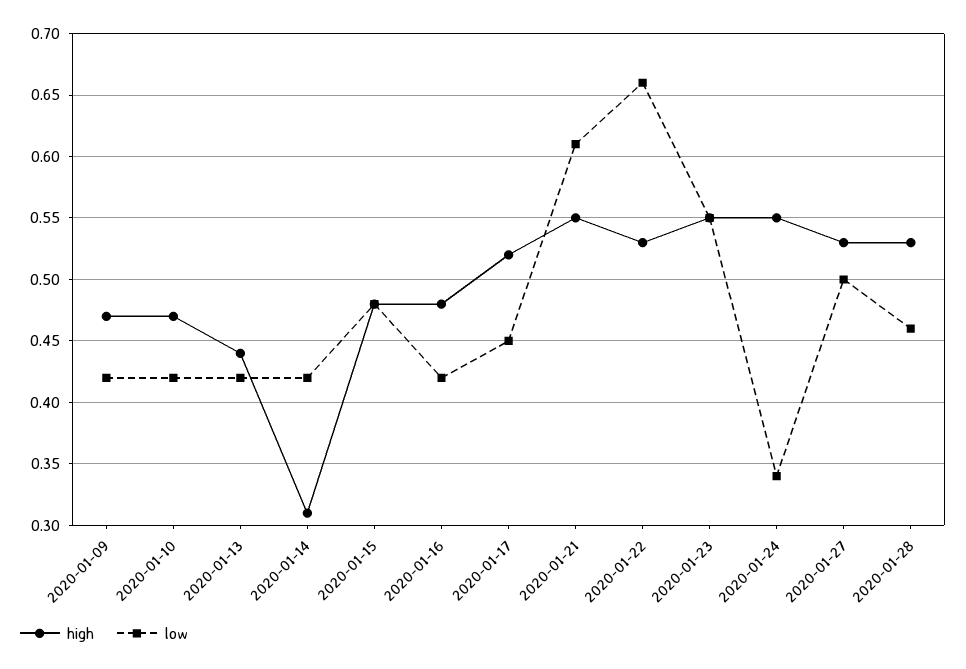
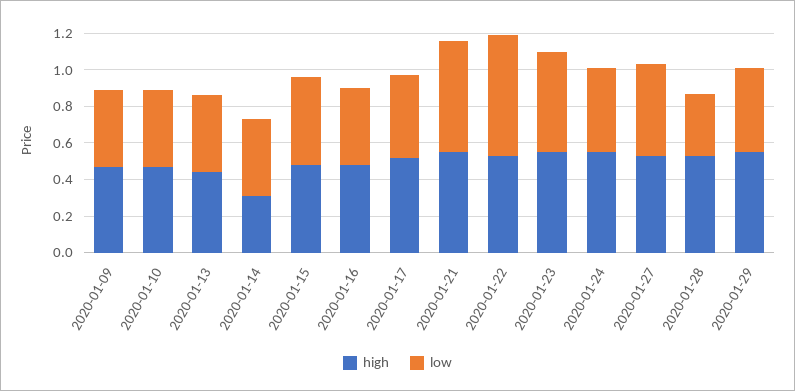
low, 2020-01-24: 0.34 -> 0.45
low, 2020-01-28: 0.46 -> 0.35
high, 2020-01-29: none -> 0.55
low, 2020-01-29: none -> 0.45

